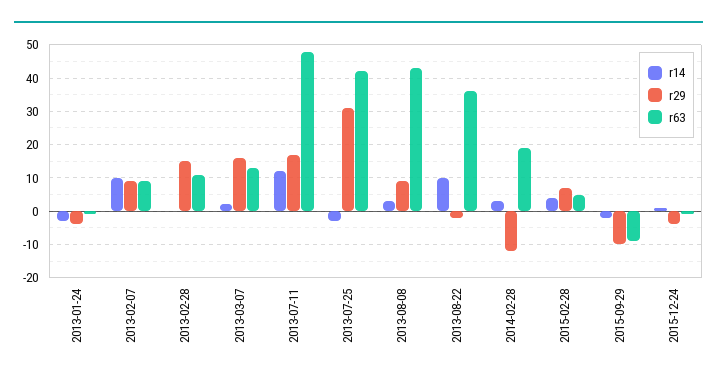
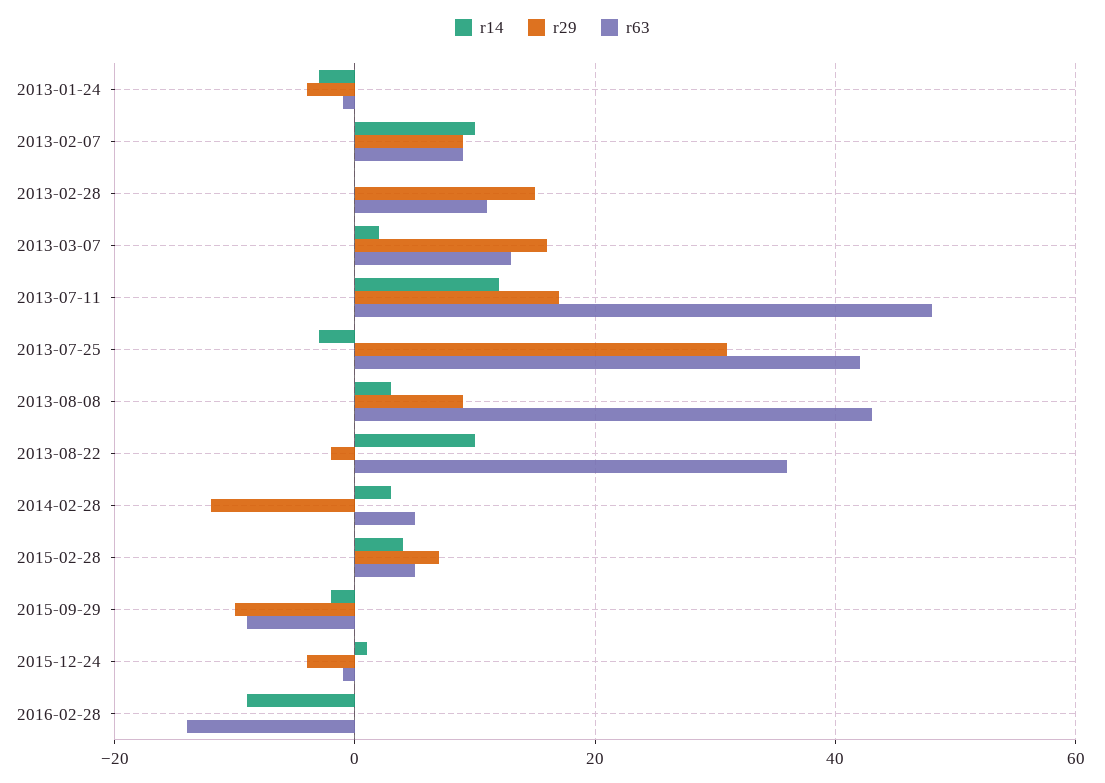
r63, 2014-02-28: 20 -> 5
r14, 2016-02-28: none -> -10
r29, 2016-02-28: none -> 0
r63, 2016-02-28: none -> -15

